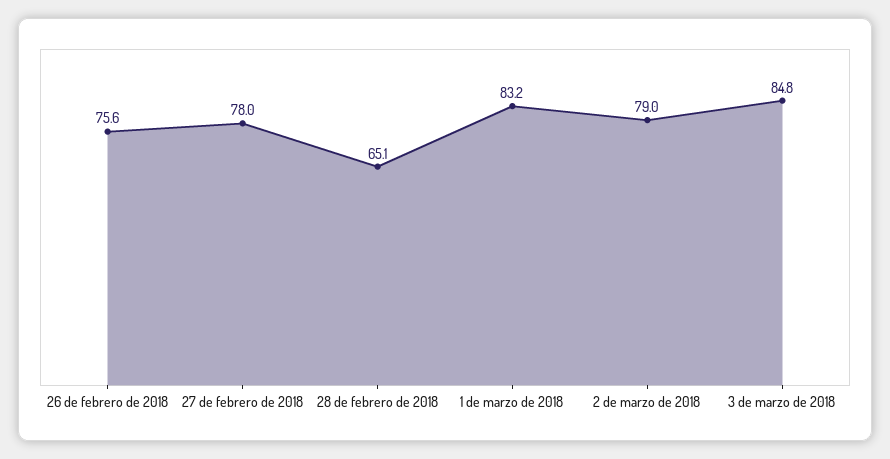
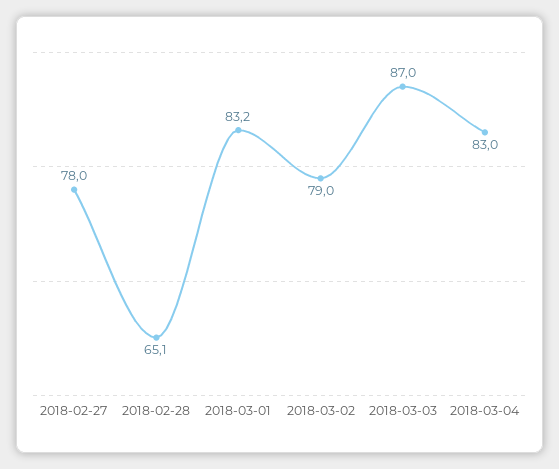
26 de febrero de 2018: 75.6 -> none
3 de marzo de 2018: 84.8 -> 87
2018-03-04: none -> 83

